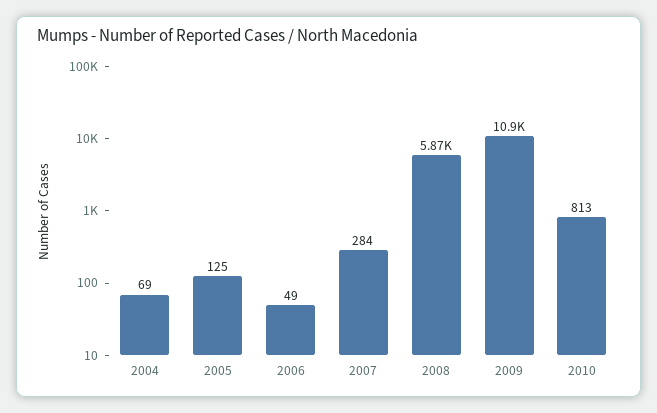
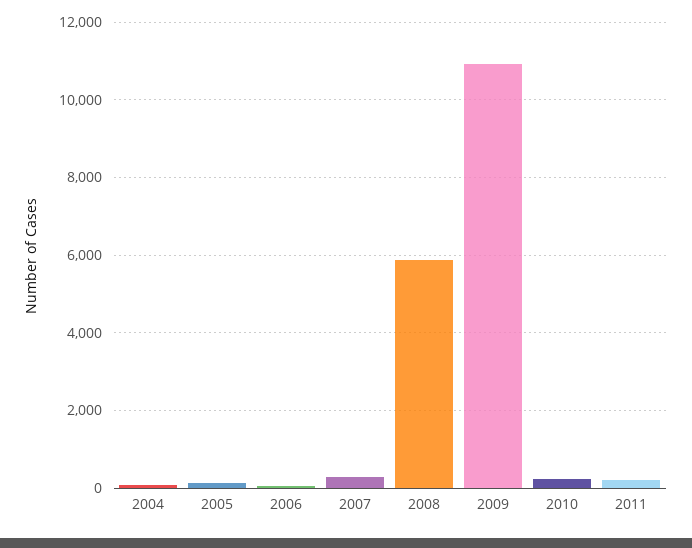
2010: 813 -> 200
2011: none -> 200

